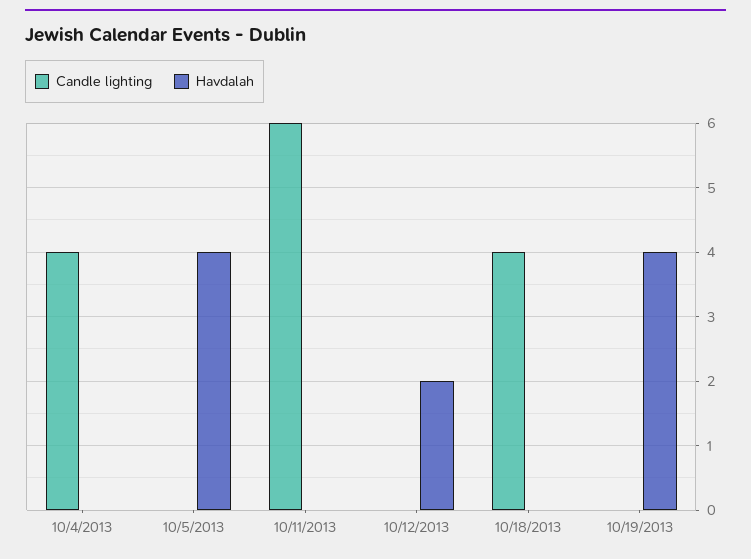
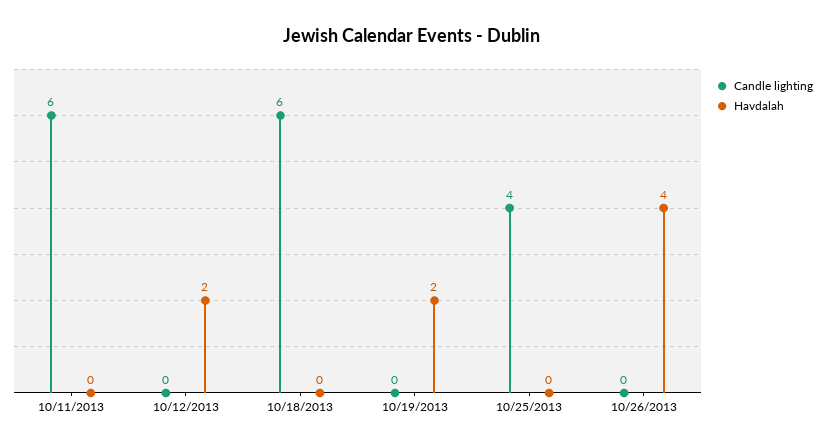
Candle lighting, 10/4/2013: 4 -> none
Havdalah, 10/4/2013: 0 -> none
Candle lighting, 10/5/2013: 0 -> none
Havdalah, 10/5/2013: 4 -> none
Candle lighting, 10/18/2013: 4 -> 6
Havdalah, 10/19/2013: 4 -> 2
Candle lighting, 10/25/2013: none -> 4
Havdalah, 10/25/2013: none -> 0
Candle lighting, 10/26/2013: none -> 0
Havdalah, 10/26/2013: none -> 4

